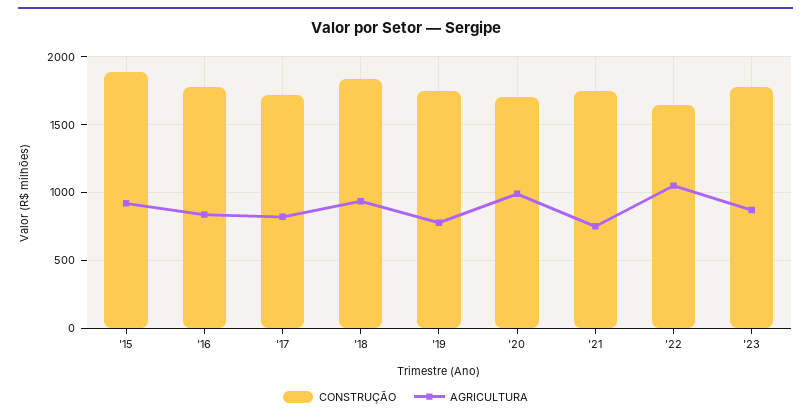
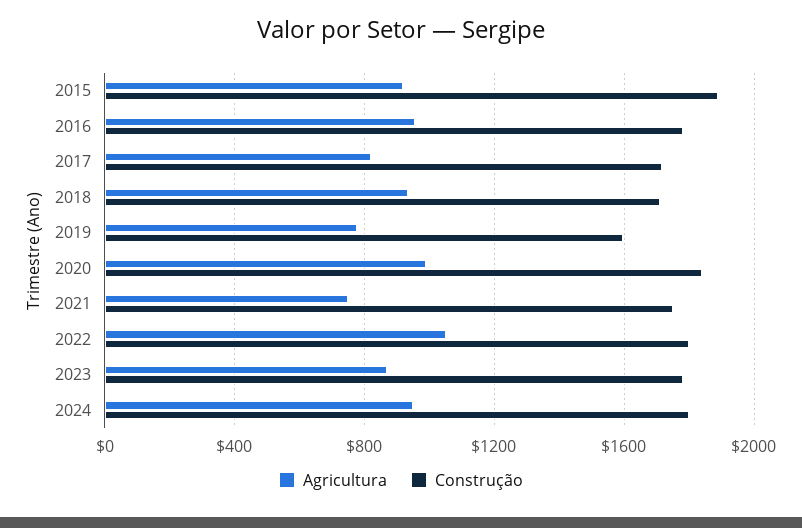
AGRICULTURA, '16: 850 -> 950
CONSTRUÇÃO, '18: 1850 -> 1700
CONSTRUÇÃO, '19: 1750 -> 1600
CONSTRUÇÃO, '20: 1700 -> 1850
CONSTRUÇÃO, '22: 1650 -> 1800
AGRICULTURA, 2024: none -> 950
CONSTRUÇÃO, 2024: none -> 1800

